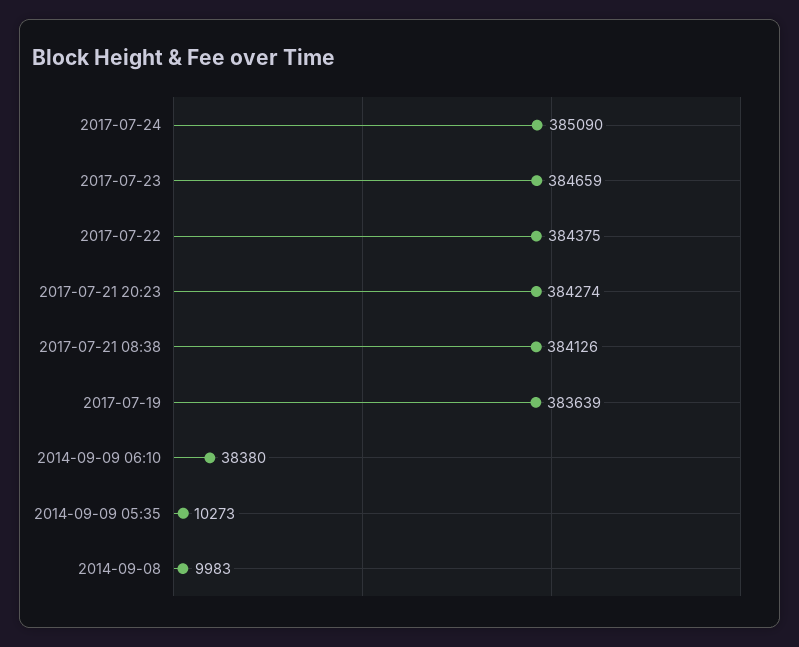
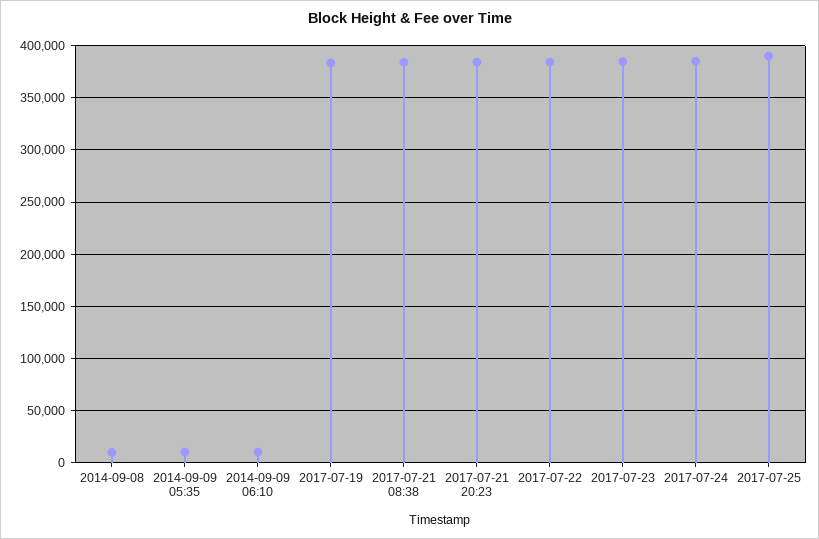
2014-09-09 06:10: 38380 -> 10000
2017-07-25: none -> 390000

